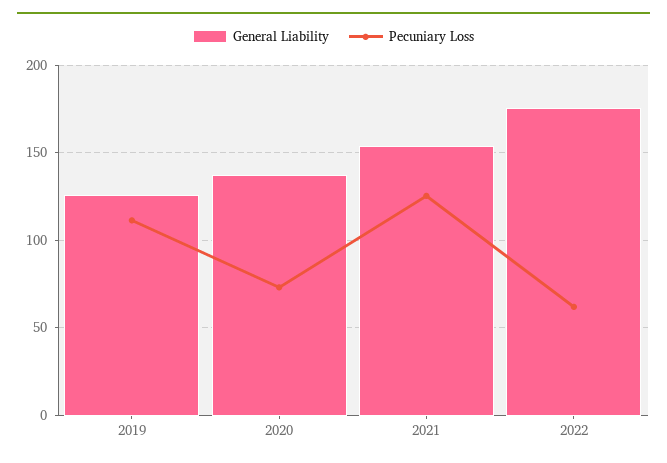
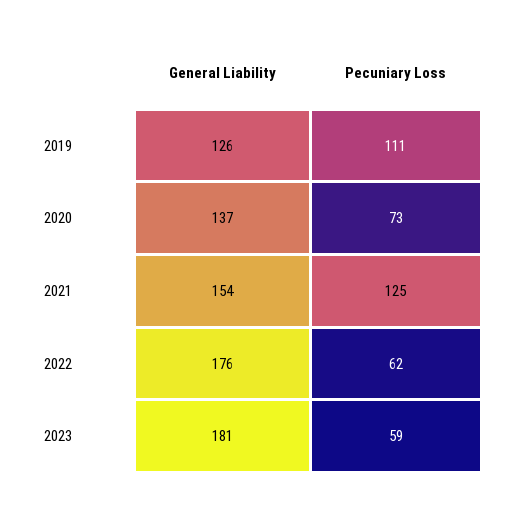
General Liability, 2023: none -> 181
Pecuniary Loss, 2023: none -> 59

